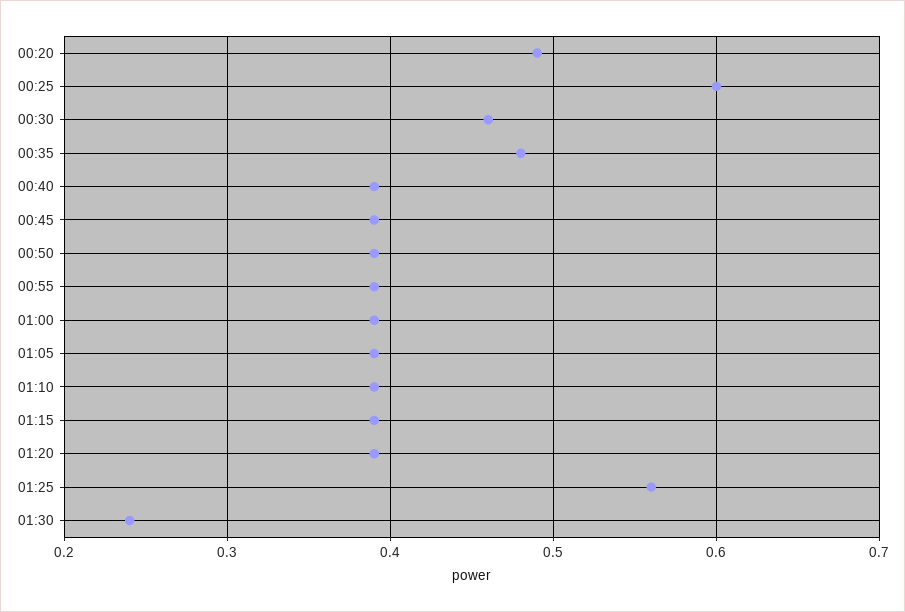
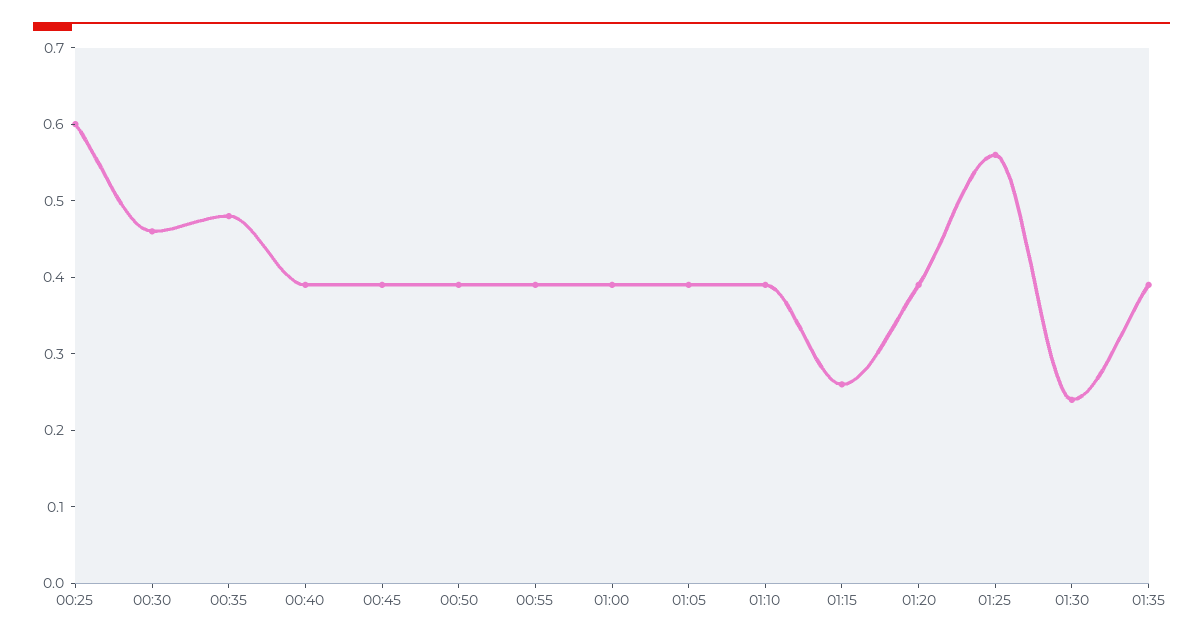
00:20: 0.49 -> none
01:15: 0.39 -> 0.25
01:35: none -> 0.4

